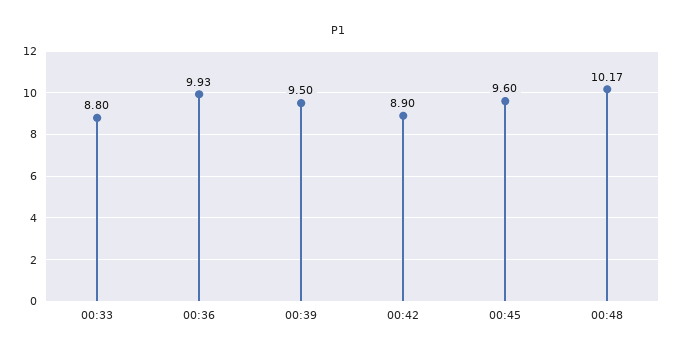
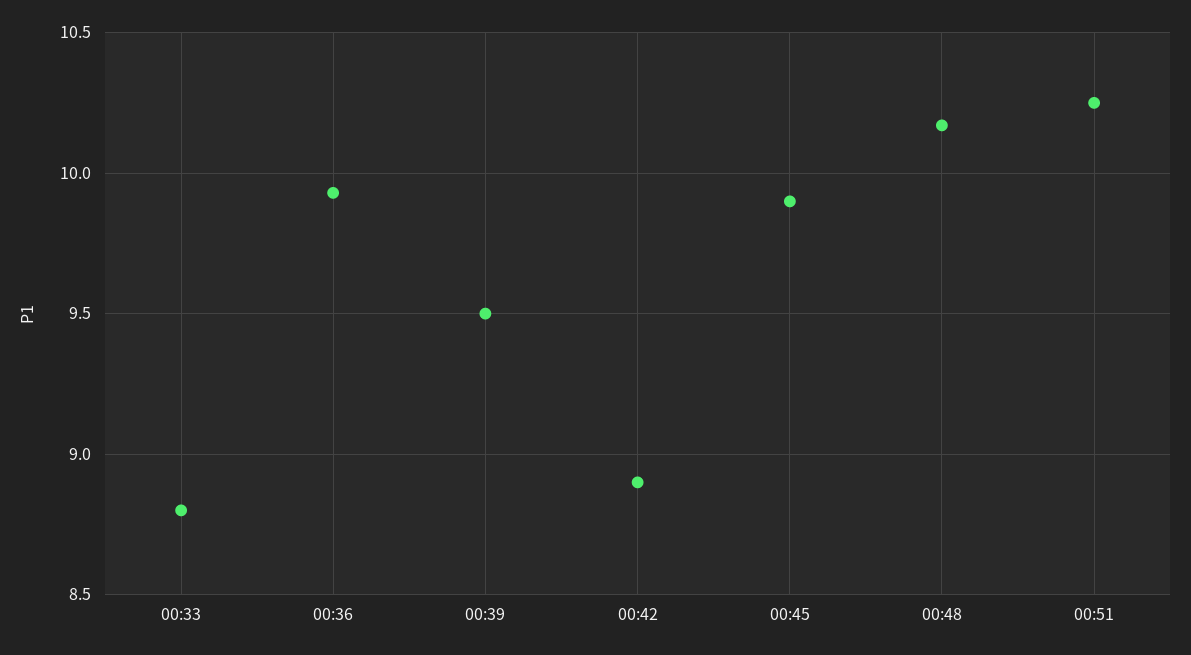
00:45: 9.6 -> 9.9
00:51: none -> 10.25

